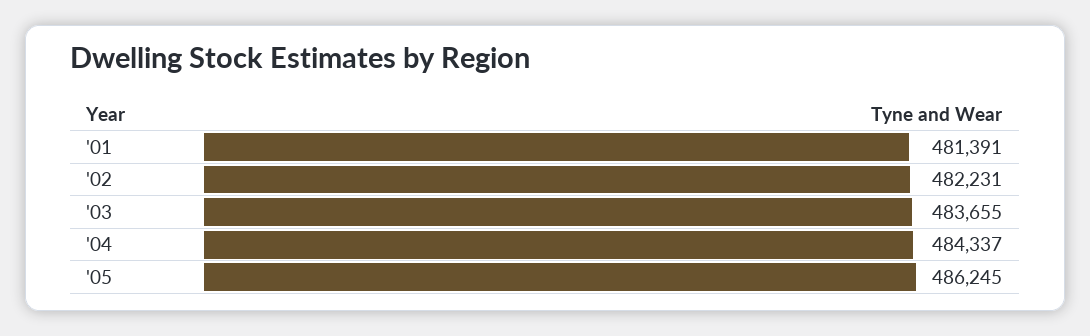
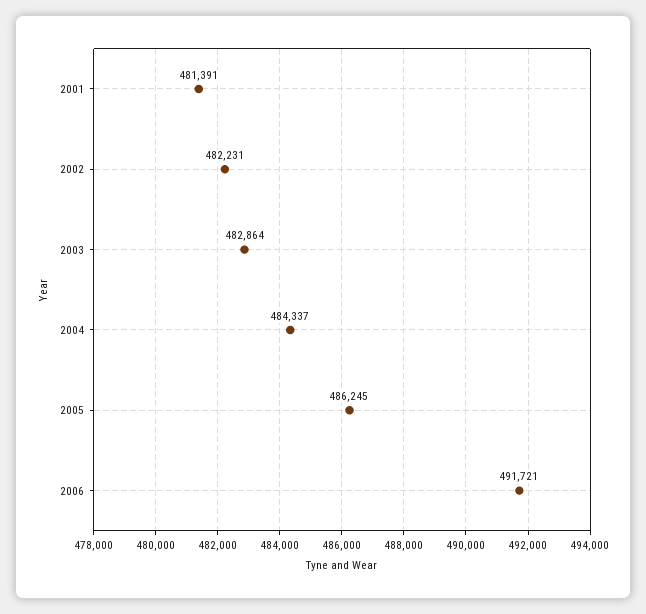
'03: 483655 -> 482864
2006: none -> 491721

